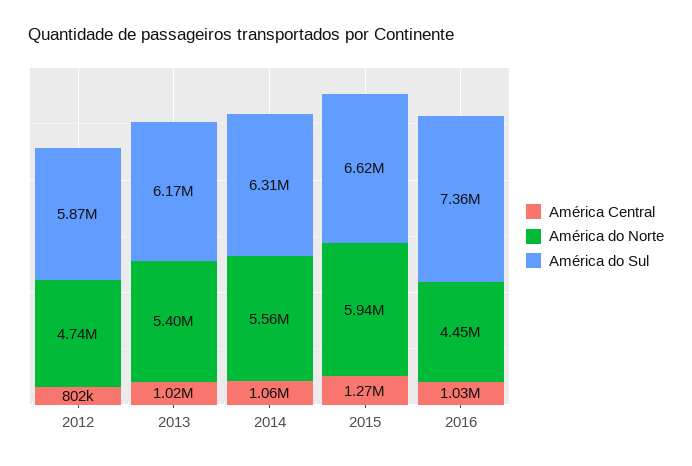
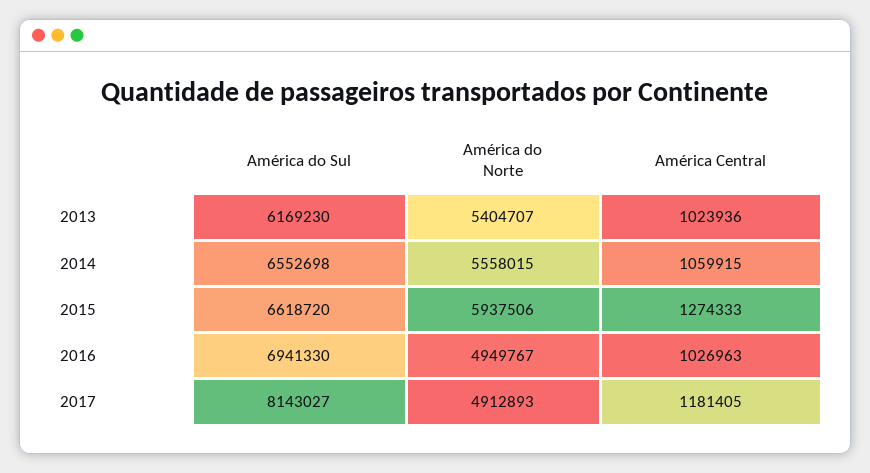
América Central, 2012: 802000 -> none
América do Norte, 2012: 4740000 -> none
América do Sul, 2012: 5870000 -> none
América do Sul, 2014: 6310000 -> 6552698
América do Norte, 2016: 4450000 -> 4949767
América do Sul, 2016: 7360000 -> 6941330
América do Sul, 2017: none -> 8143027
América do Norte, 2017: none -> 4912893
América Central, 2017: none -> 1181405

